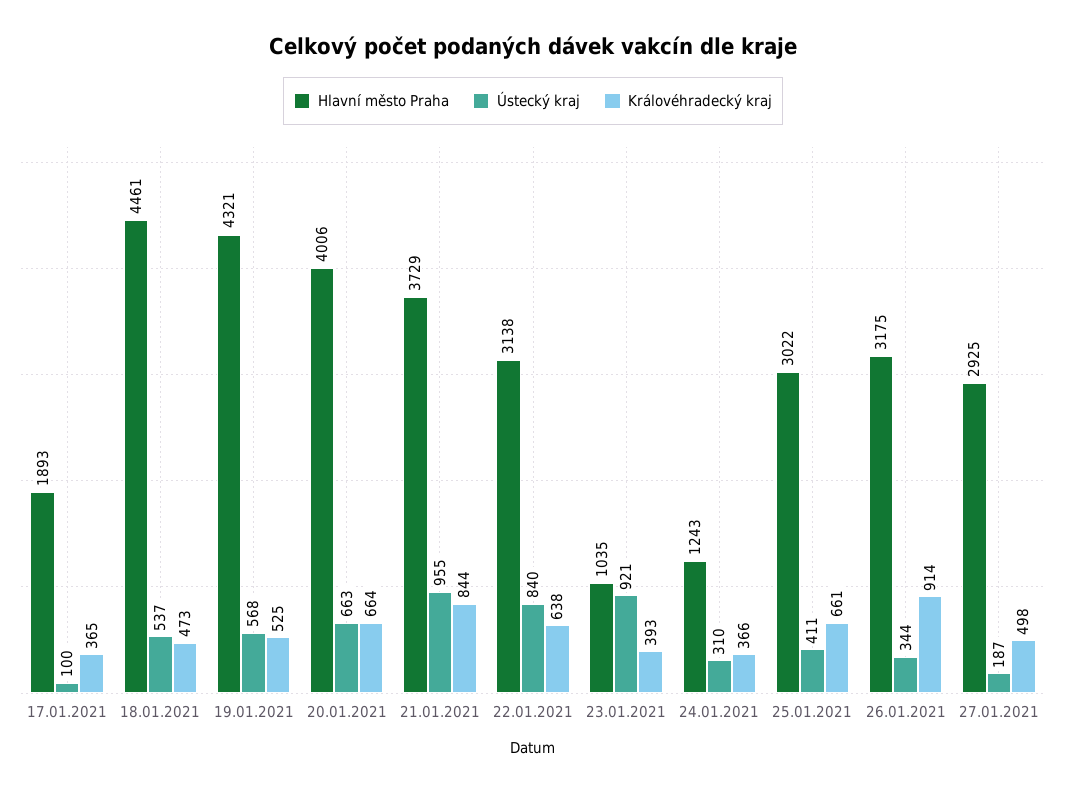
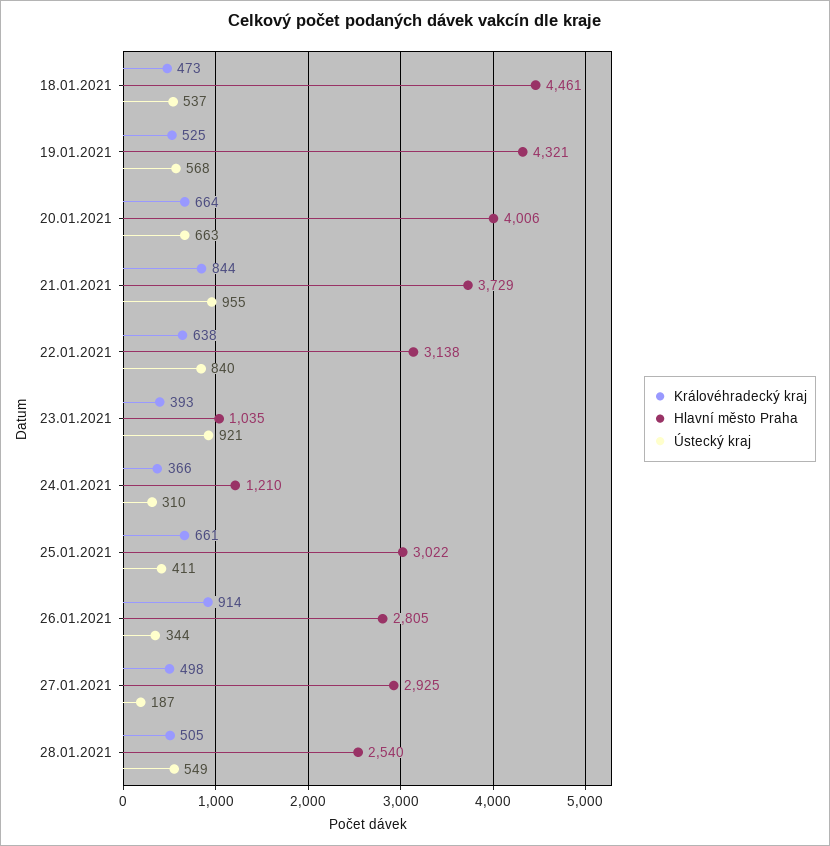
Hlavní město Praha, 17.01.2021: 1893 -> none
Ústecký kraj, 17.01.2021: 100 -> none
Královéhradecký kraj, 17.01.2021: 365 -> none
Hlavní město Praha, 24.01.2021: 1243 -> 1210
Hlavní město Praha, 26.01.2021: 3175 -> 2805
Královéhradecký kraj, 28.01.2021: none -> 505
Hlavní město Praha, 28.01.2021: none -> 2540
Ústecký kraj, 28.01.2021: none -> 549

